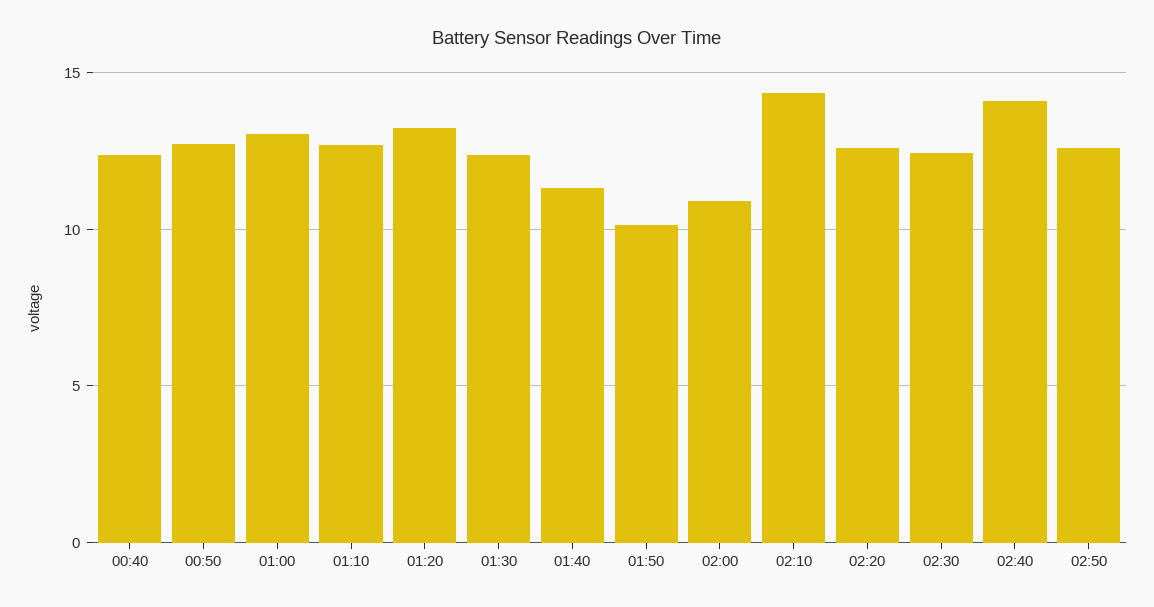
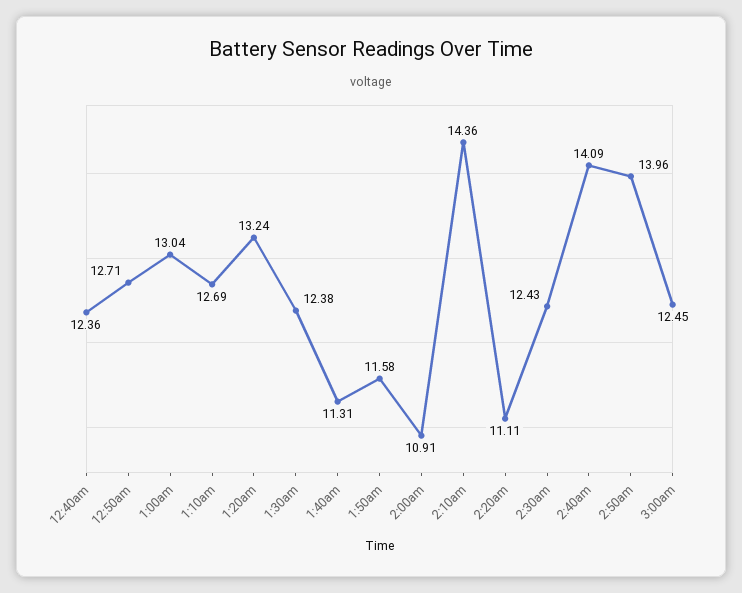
01:50: 10 -> 11.58
02:20: 12.5 -> 11.11
02:50: 12.5 -> 13.96
3:00am: none -> 12.45

